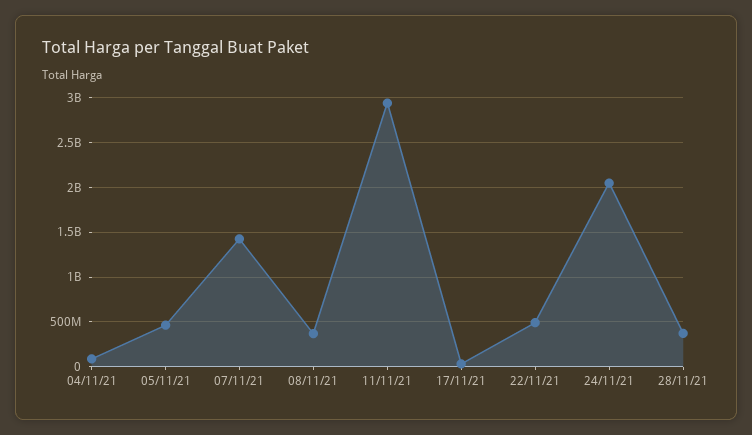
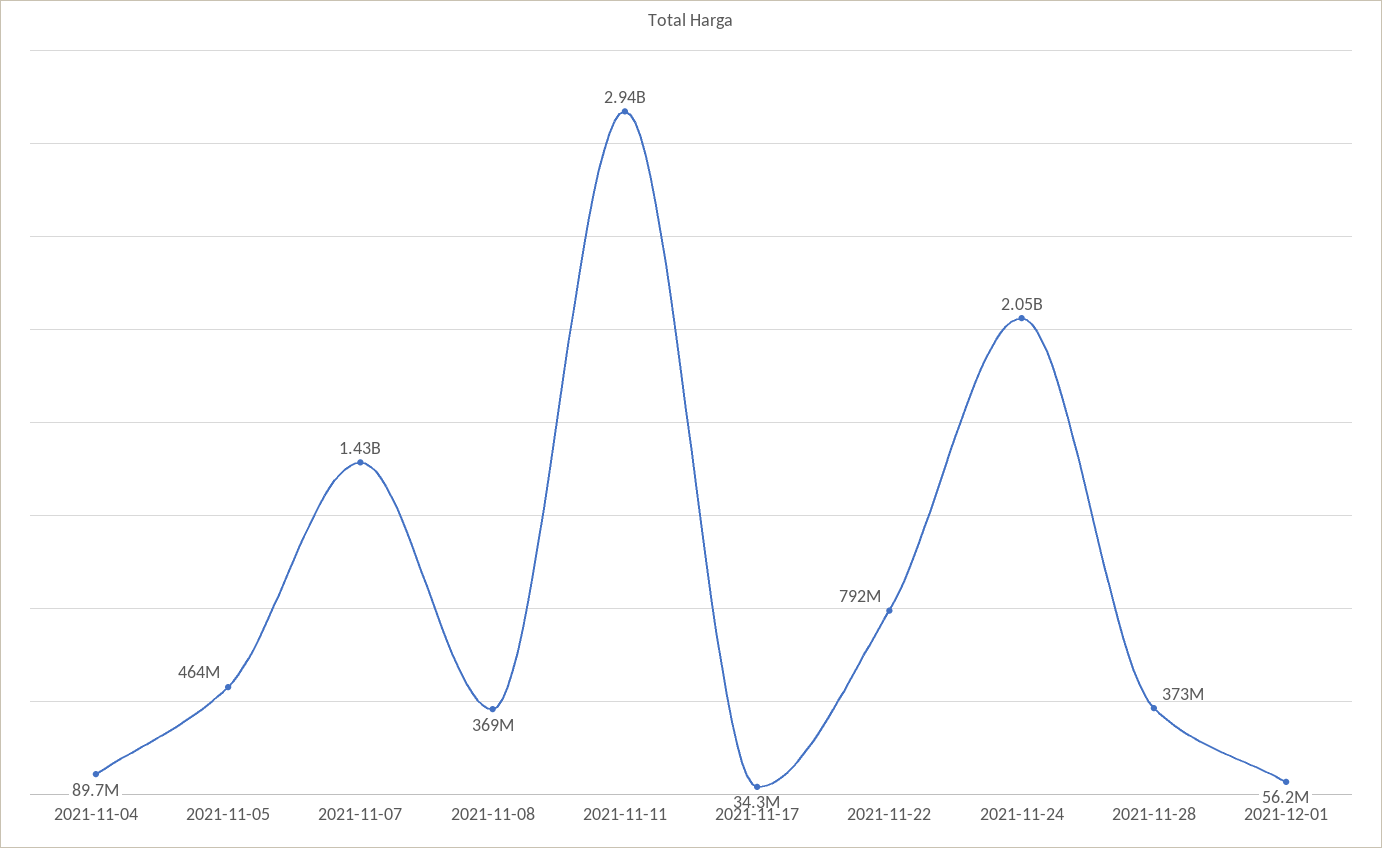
22/11/21: 500000000 -> 792000000
2021-12-01: none -> 56200000

